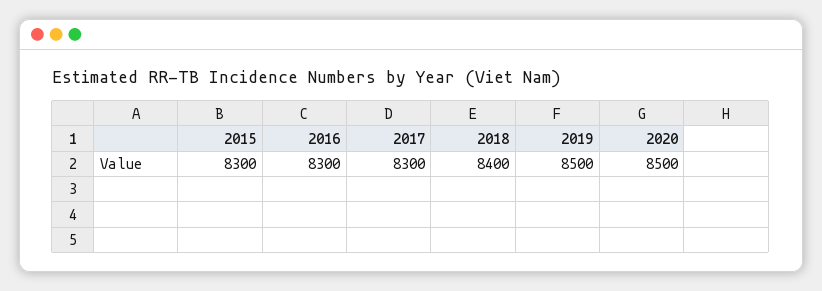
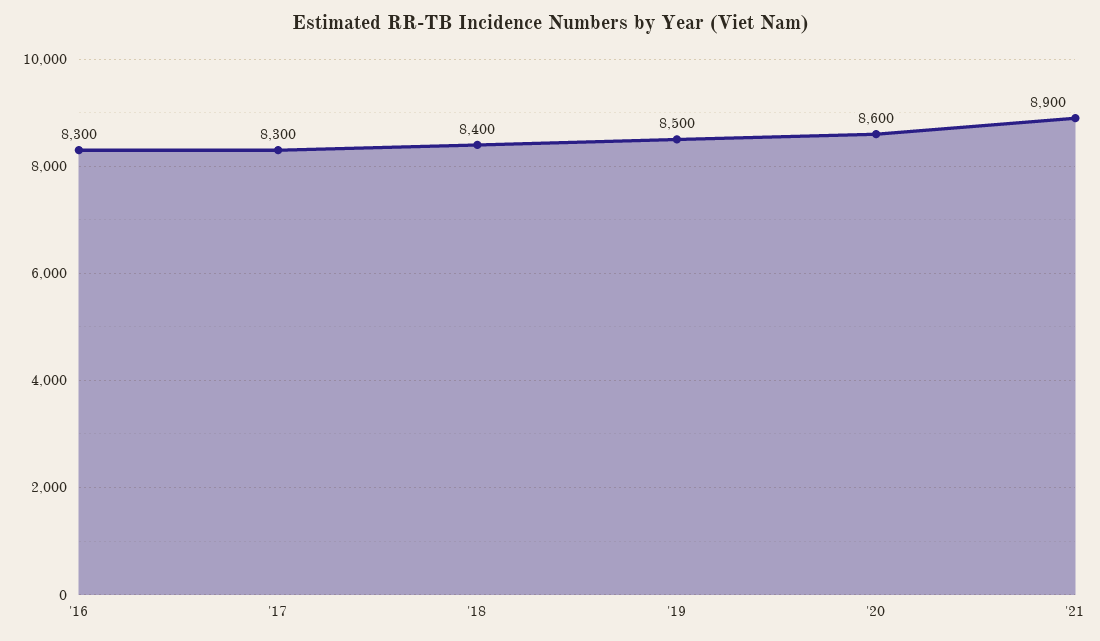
2015: 8300 -> none
2020: 8500 -> 8600
'21: none -> 8900

